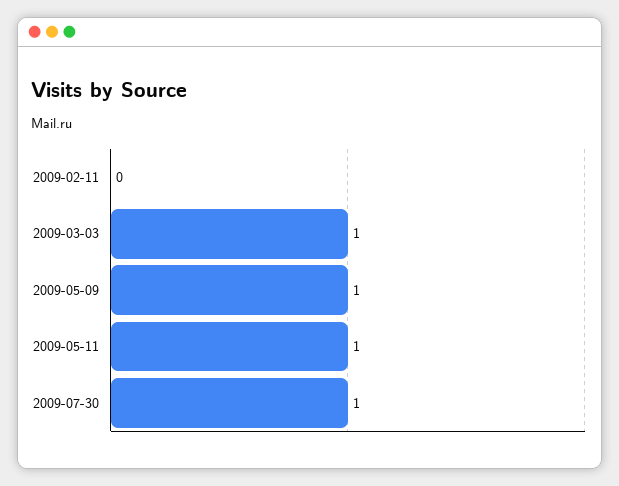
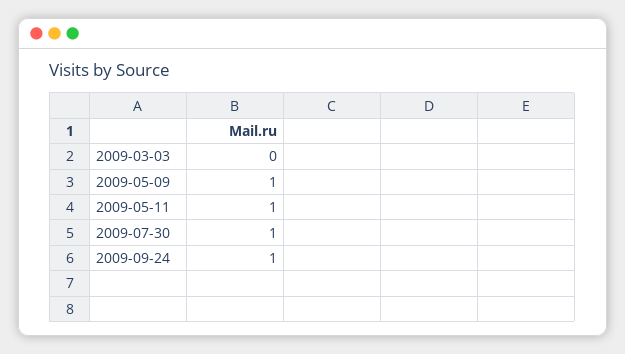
2009-02-11: 0 -> none
2009-03-03: 1 -> 0
2009-09-24: none -> 1

